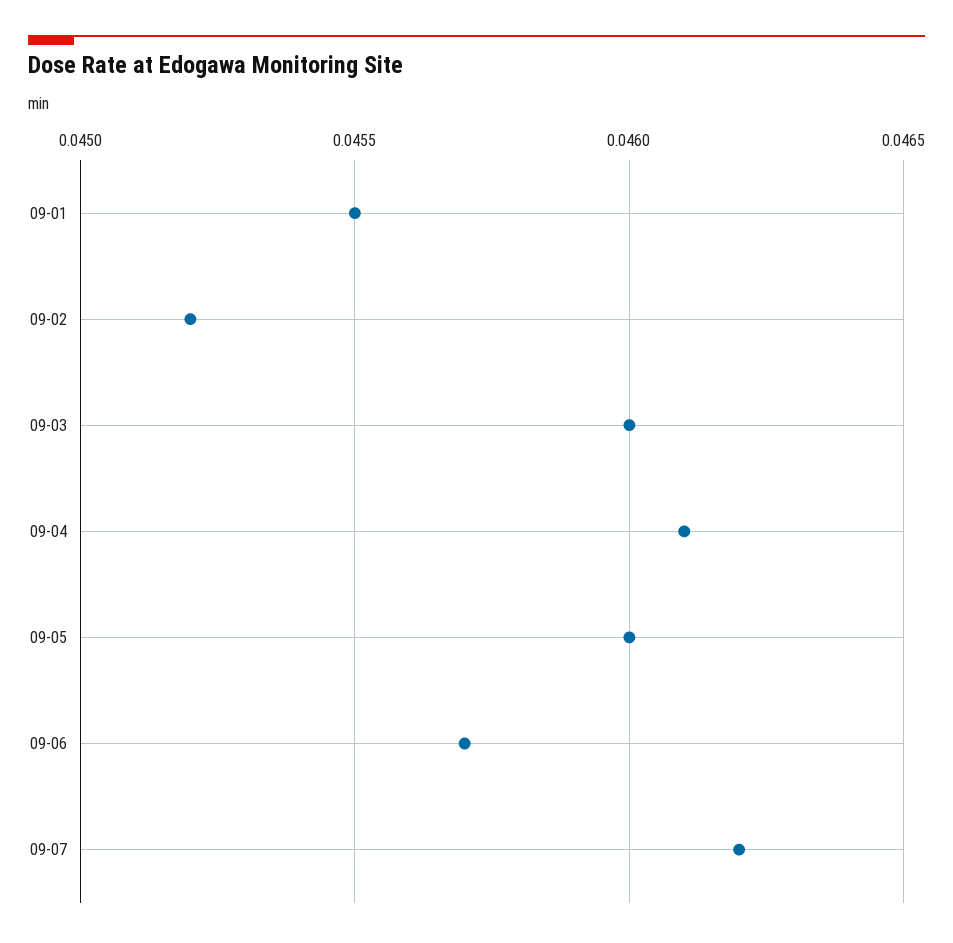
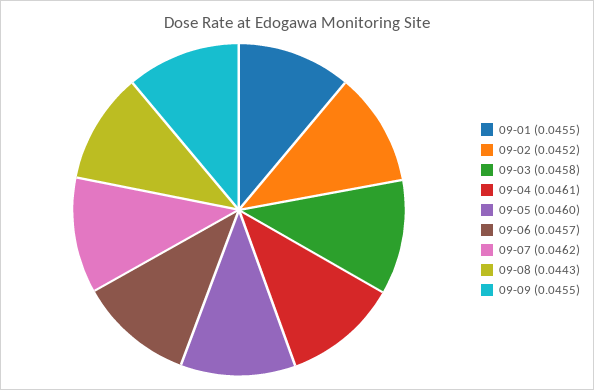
09-03: 0.046 -> 0.0458
09-08: none -> 0.0443
09-09: none -> 0.0455

